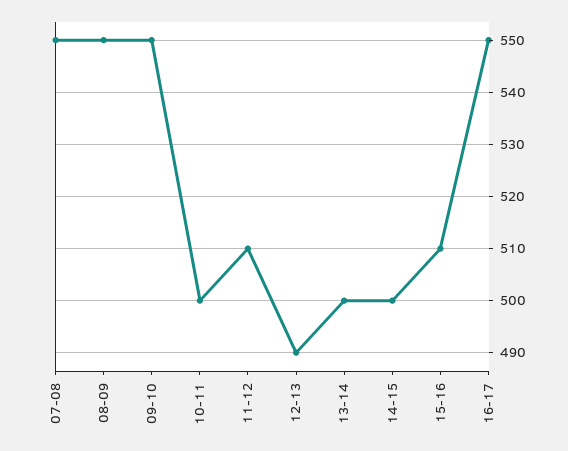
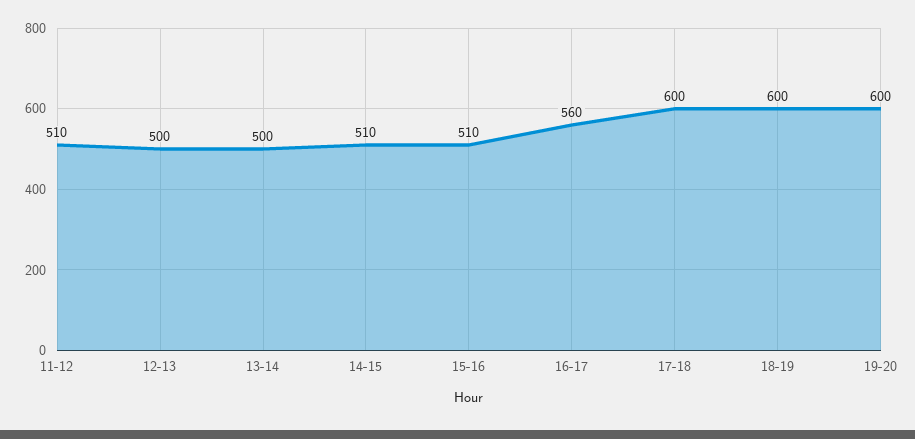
07-08: 550 -> none
08-09: 550 -> none
09-10: 550 -> none
10-11: 500 -> none
12-13: 490 -> 500
14-15: 500 -> 510
16-17: 550 -> 560
17-18: none -> 600
18-19: none -> 600
19-20: none -> 600

